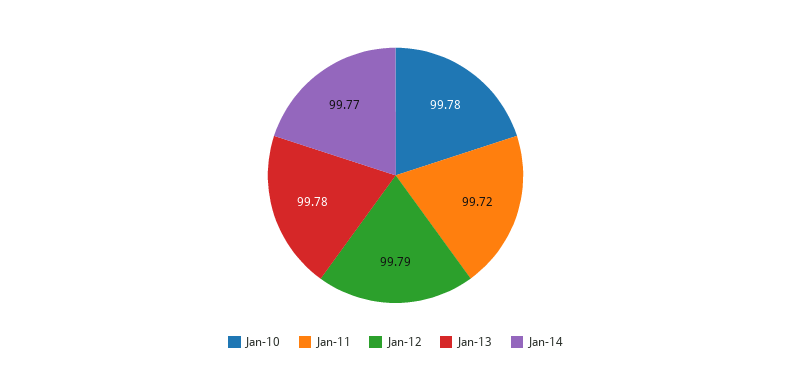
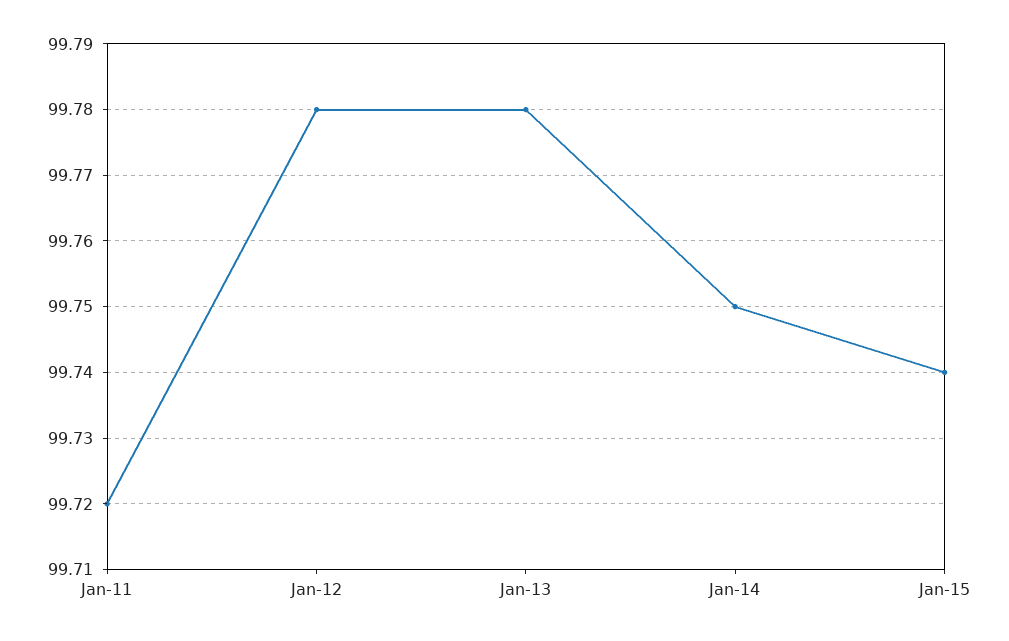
Jan-10: 99.78 -> none
Jan-12: 99.79 -> 99.78
Jan-14: 99.77 -> 99.75
Jan-15: none -> 99.74

